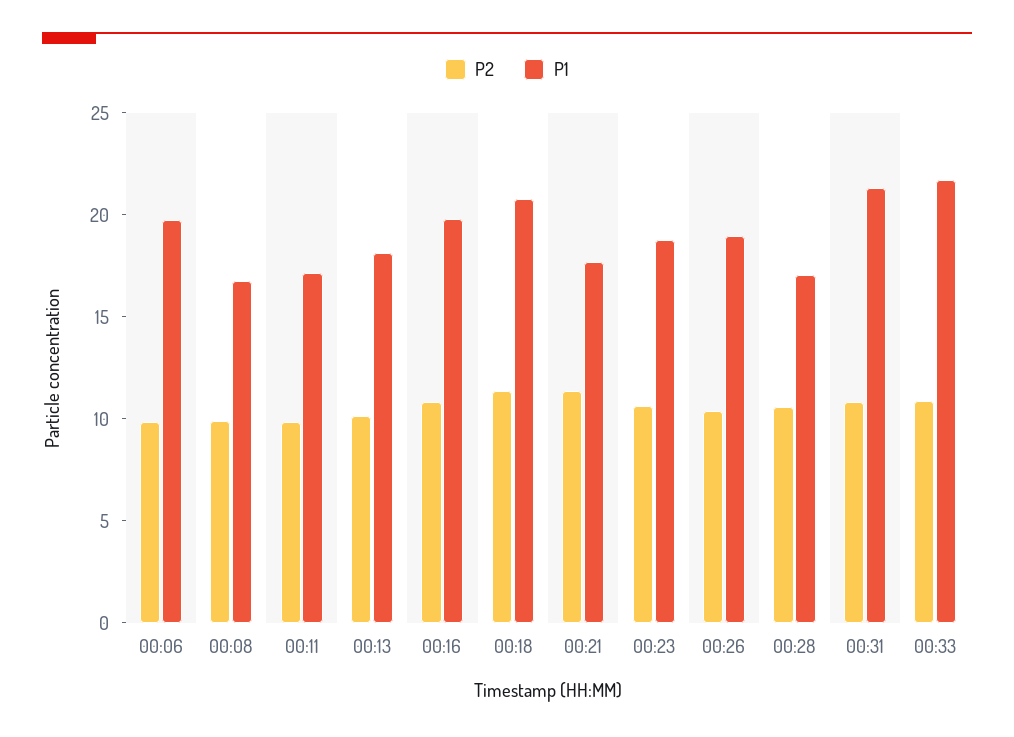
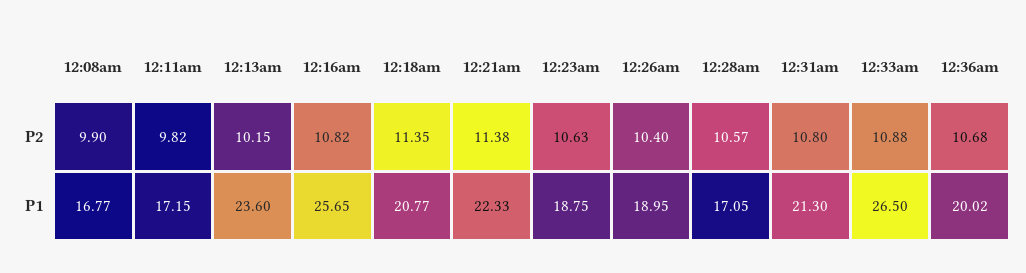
P2, 00:06: 10 -> none
P1, 00:06: 20 -> none
P1, 00:13: 18 -> 23.6
P1, 00:16: 20 -> 25.65
P1, 00:21: 18 -> 22.33
P1, 00:33: 22 -> 26.5
P2, 12:36am: none -> 10.68
P1, 12:36am: none -> 20.02

